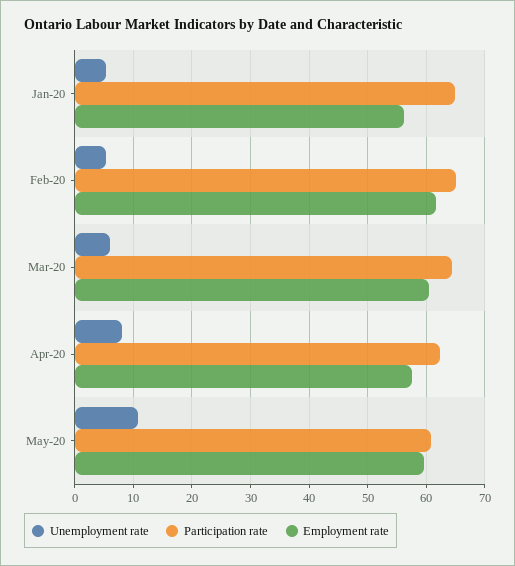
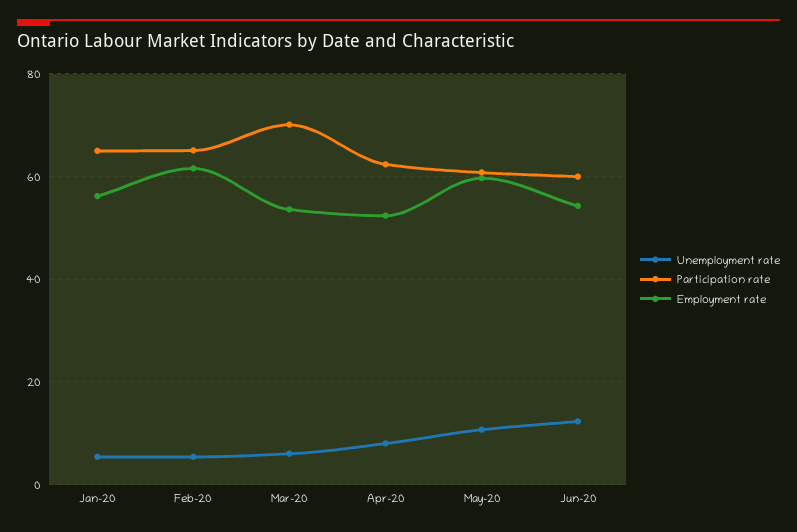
Participation rate, Mar-20: 64 -> 70
Employment rate, Mar-20: 60 -> 54
Employment rate, Apr-20: 58 -> 52
Unemployment rate, Jun-20: none -> 12
Participation rate, Jun-20: none -> 60
Employment rate, Jun-20: none -> 54

